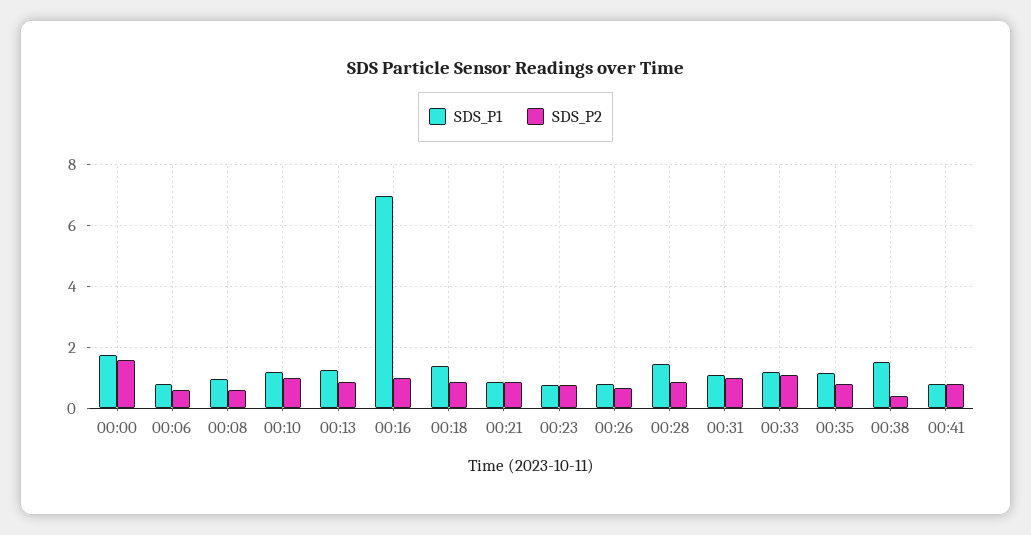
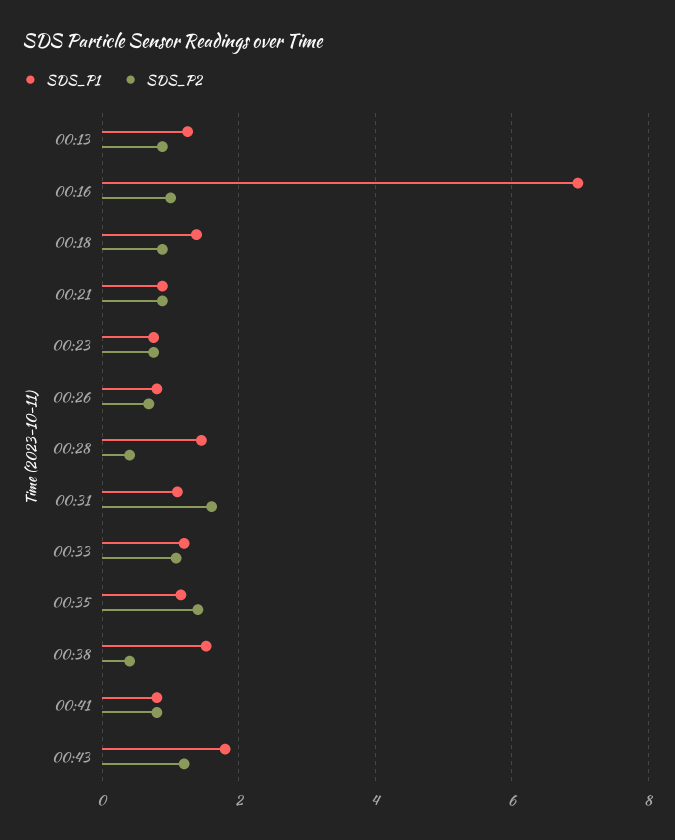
SDS_P1, 00:00: 1.8 -> none
SDS_P2, 00:00: 1.6 -> none
SDS_P1, 00:06: 0.8 -> none
SDS_P2, 00:06: 0.6 -> none
SDS_P1, 00:08: 1 -> none
SDS_P2, 00:08: 0.6 -> none
SDS_P1, 00:10: 1.2 -> none
SDS_P2, 00:10: 1 -> none
SDS_P2, 00:28: 0.8 -> 0.4
SDS_P2, 00:31: 1 -> 1.6
SDS_P2, 00:35: 0.8 -> 1.4
SDS_P1, 00:43: none -> 1.8
SDS_P2, 00:43: none -> 1.2

